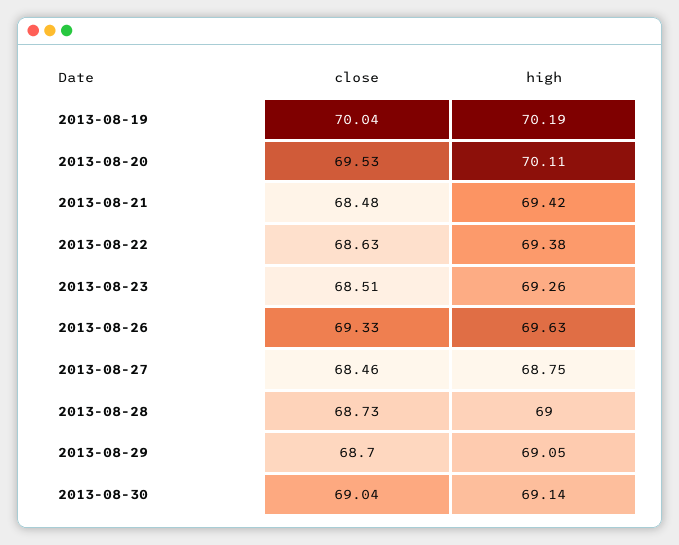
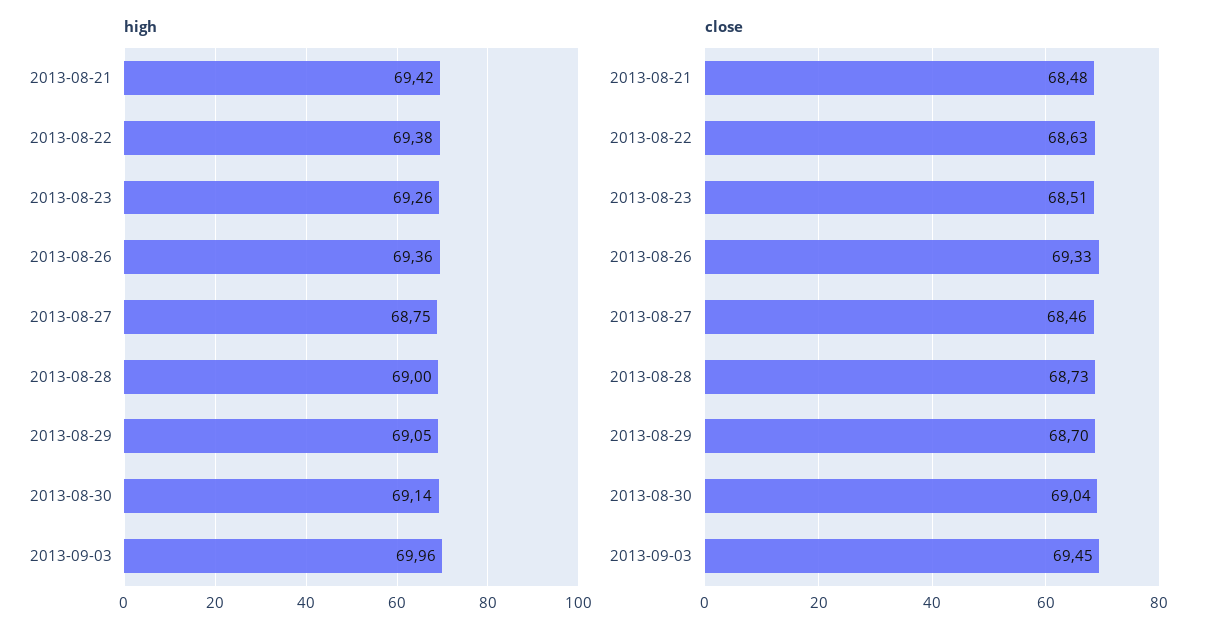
close, 2013-08-19: 70.04 -> none
high, 2013-08-19: 70.19 -> none
close, 2013-08-20: 69.53 -> none
high, 2013-08-20: 70.11 -> none
high, 2013-08-26: 69.63 -> 69.36
high, 2013-09-03: none -> 69.96
close, 2013-09-03: none -> 69.45

